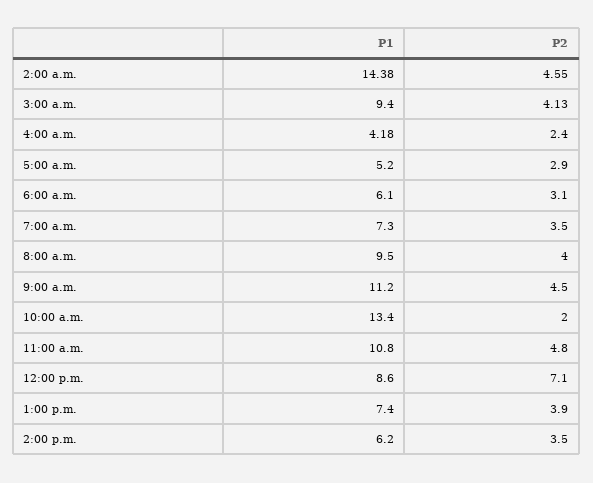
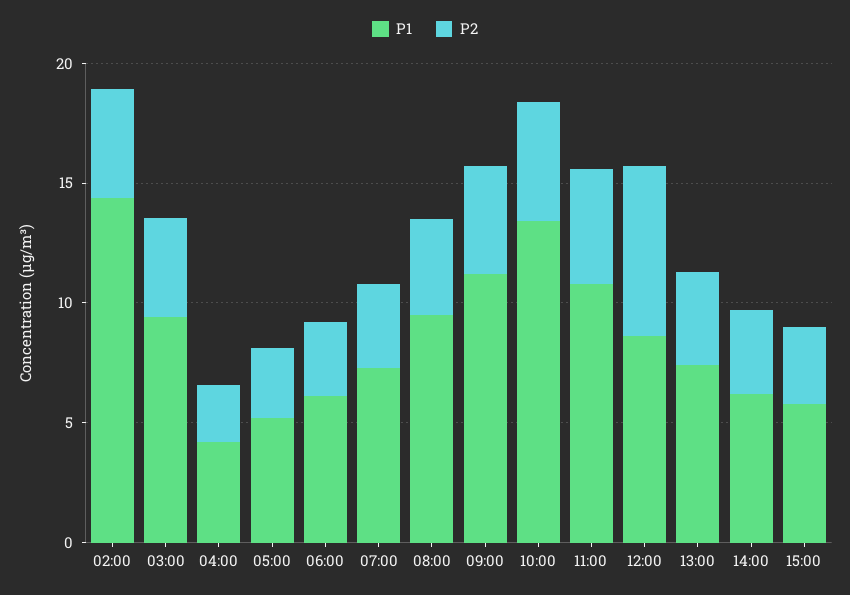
P2, 10:00 a.m.: 2 -> 5
P1, 15:00: none -> 6
P2, 15:00: none -> 3

